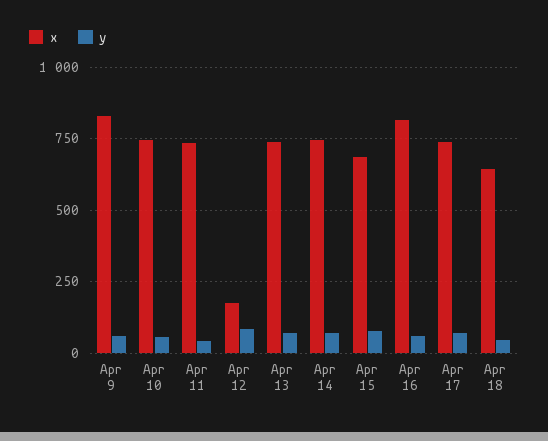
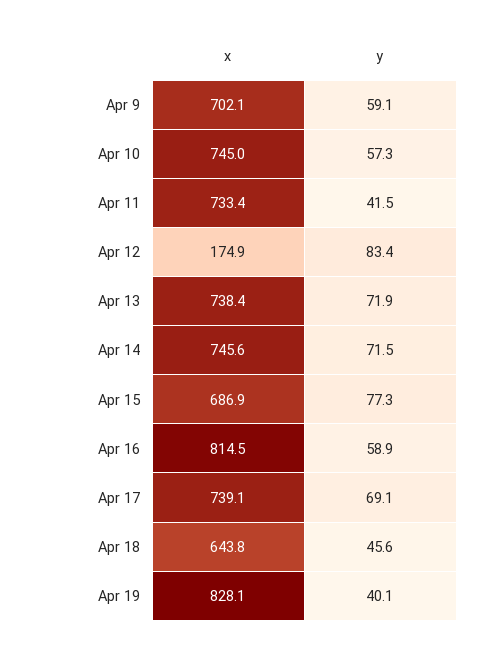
x, Apr 9: 825 -> 702.1
x, Apr 19: none -> 828.1
y, Apr 19: none -> 40.1

